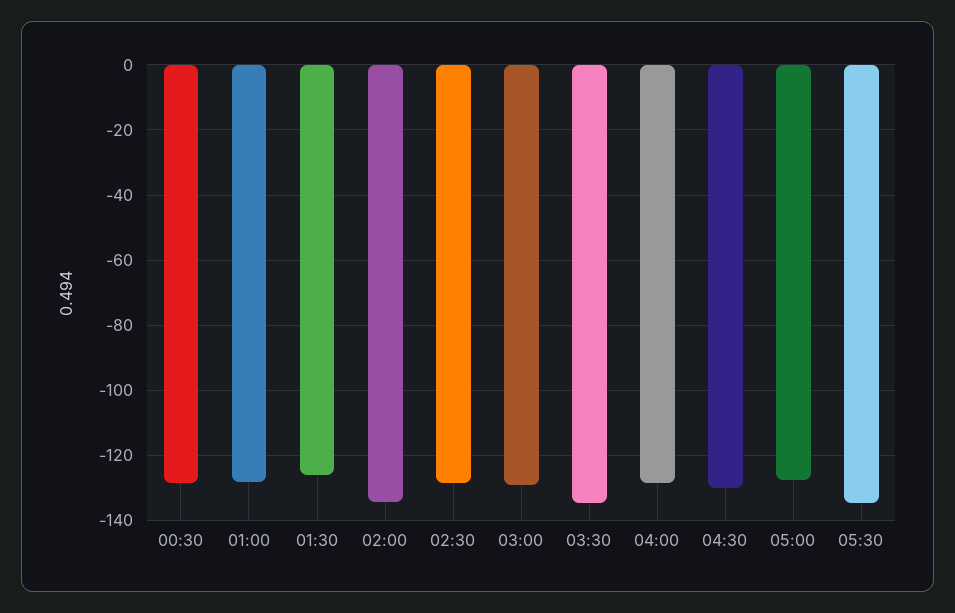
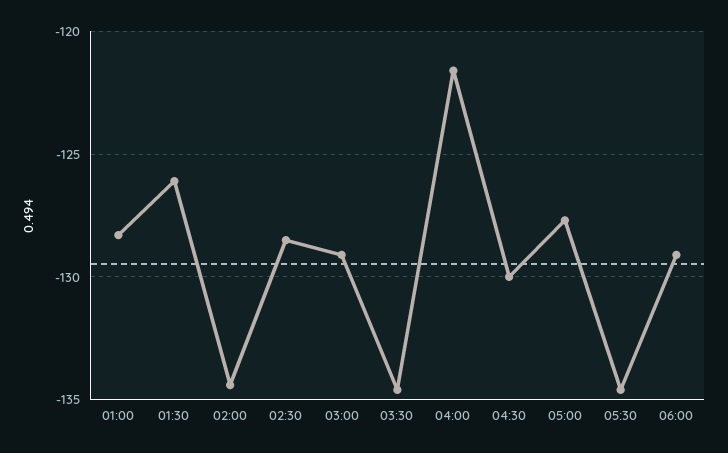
00:30: -128 -> none
04:00: -128 -> -121.5
06:00: none -> -129

